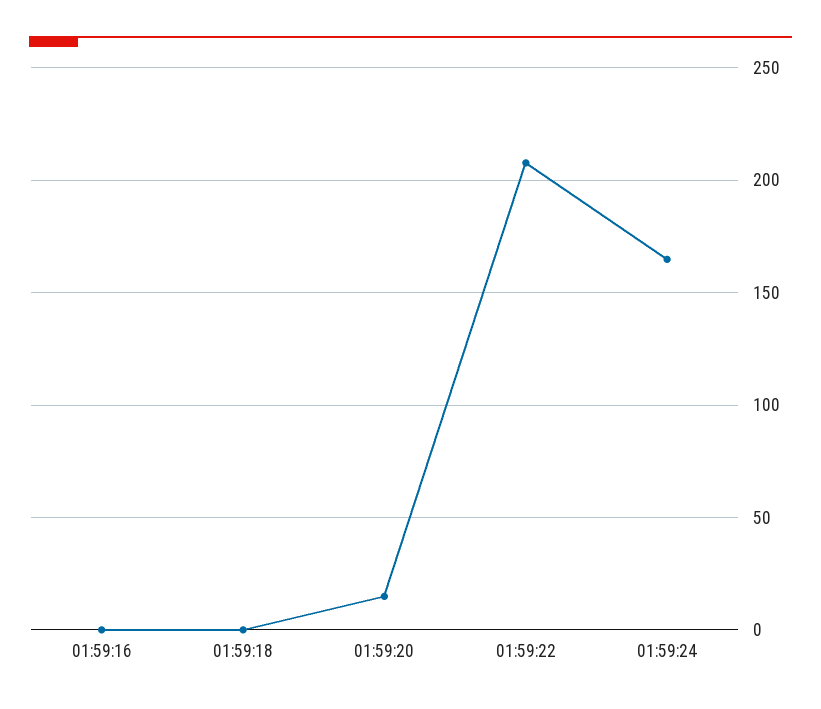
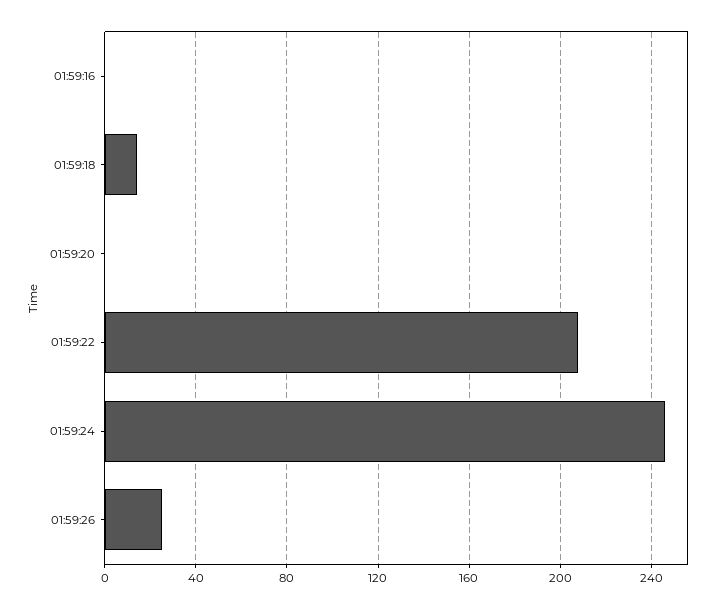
01:59:18: 0 -> 15
01:59:20: 15 -> 0
01:59:24: 165 -> 245
01:59:26: none -> 25

